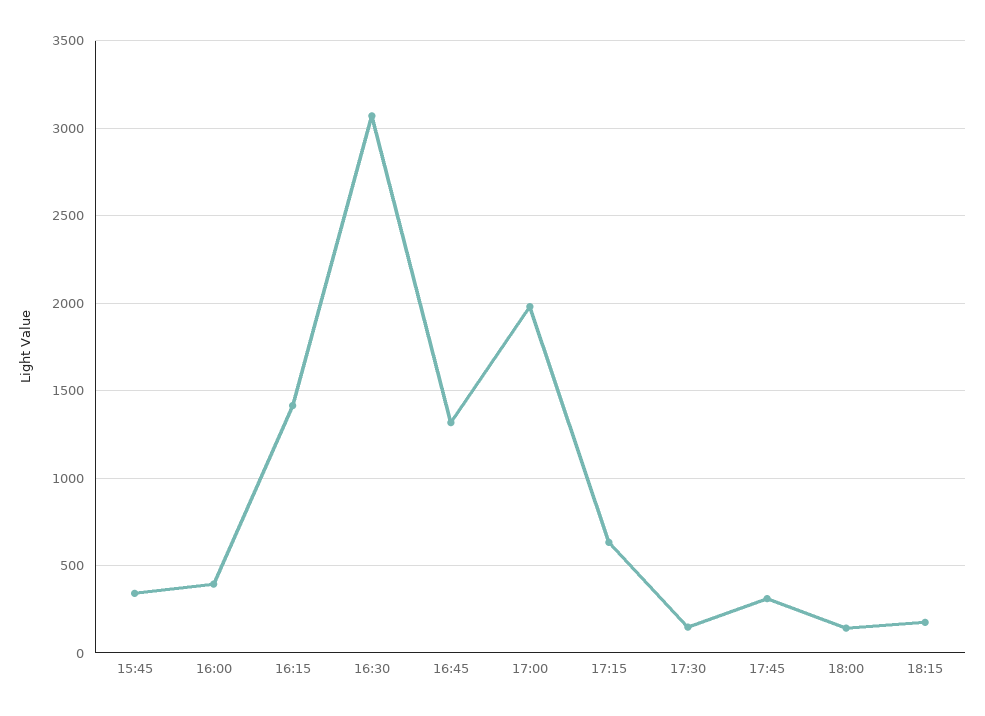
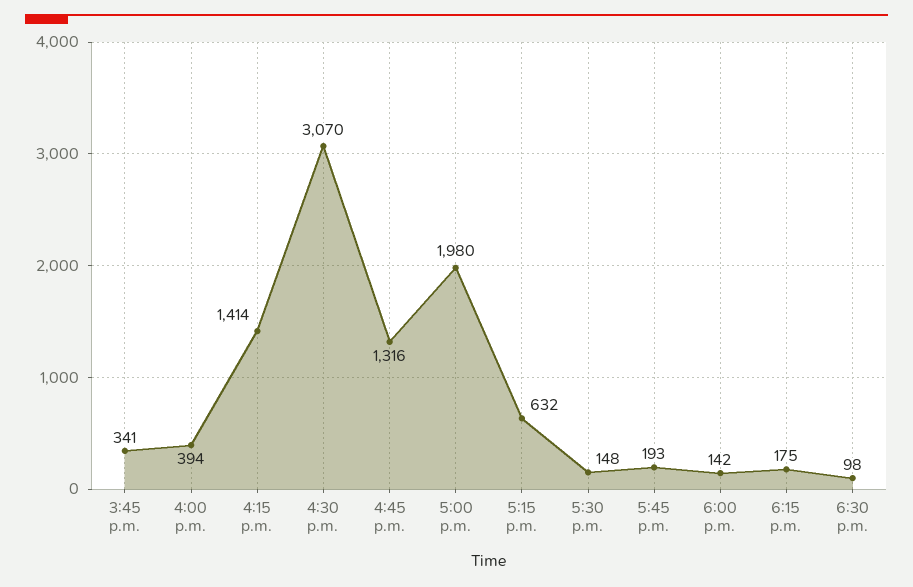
17:45: 300 -> 193
6:30 p.m.: none -> 98

